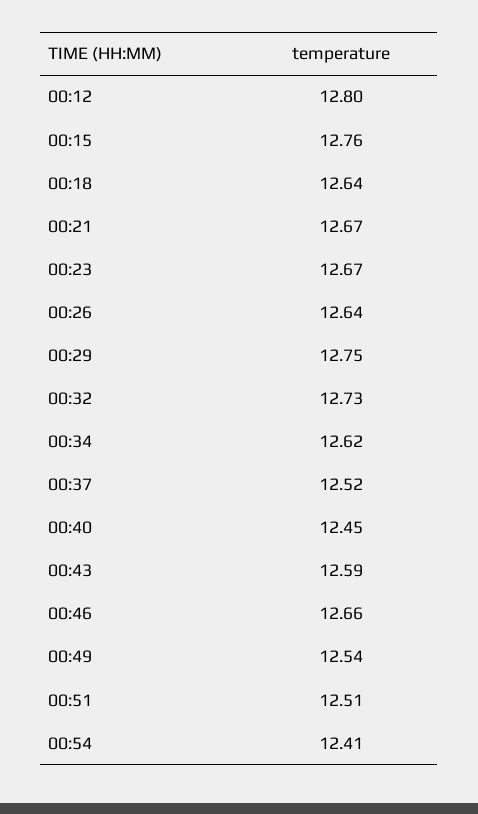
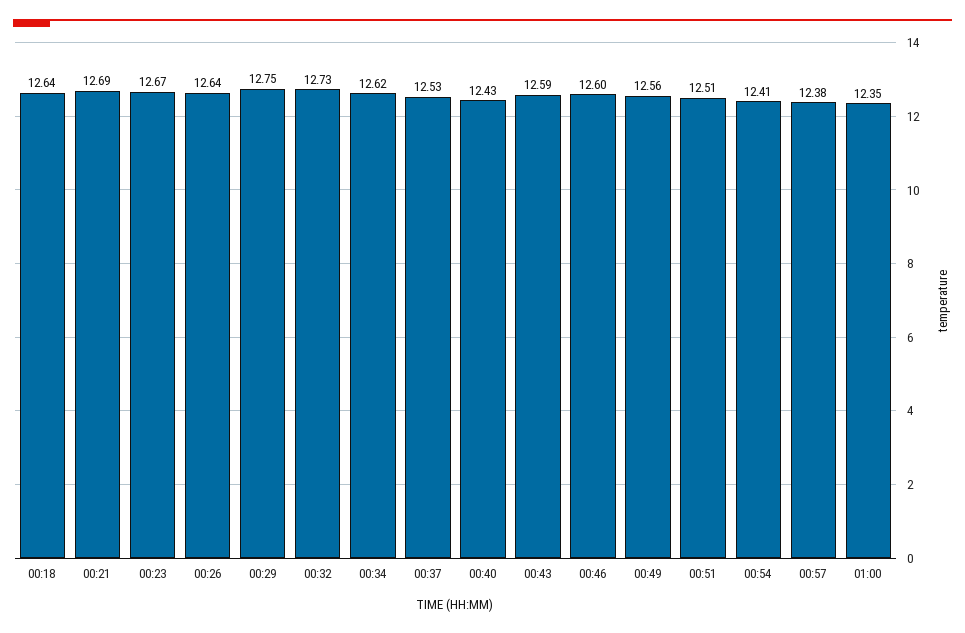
00:12: 12.8 -> none
00:15: 12.76 -> none
00:21: 12.67 -> 12.69
00:37: 12.52 -> 12.53
00:40: 12.45 -> 12.43
00:46: 12.66 -> 12.6
00:49: 12.54 -> 12.56
00:57: none -> 12.38
01:00: none -> 12.35

